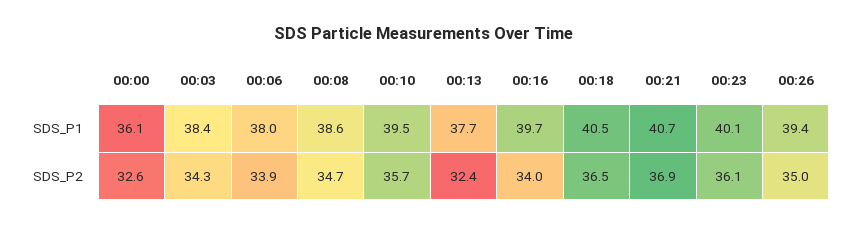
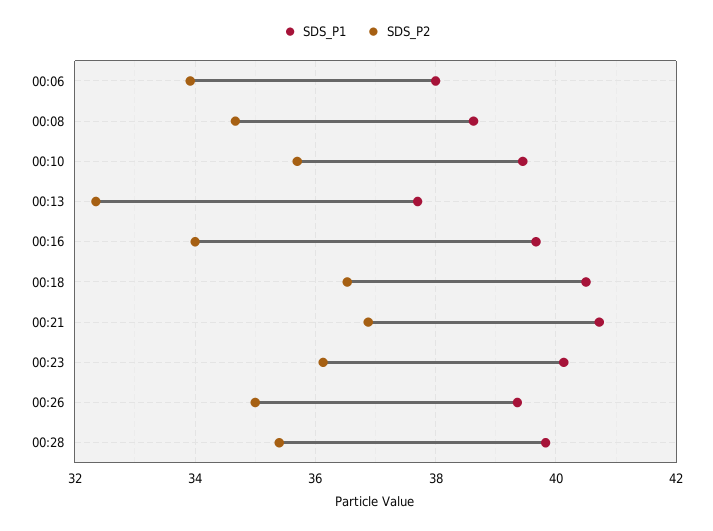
SDS_P1, 00:00: 36.1 -> none
SDS_P1, 00:03: 38.4 -> none
SDS_P2, 00:00: 32.6 -> none
SDS_P2, 00:03: 34.3 -> none
SDS_P1, 00:28: none -> 39.8
SDS_P2, 00:28: none -> 35.4

